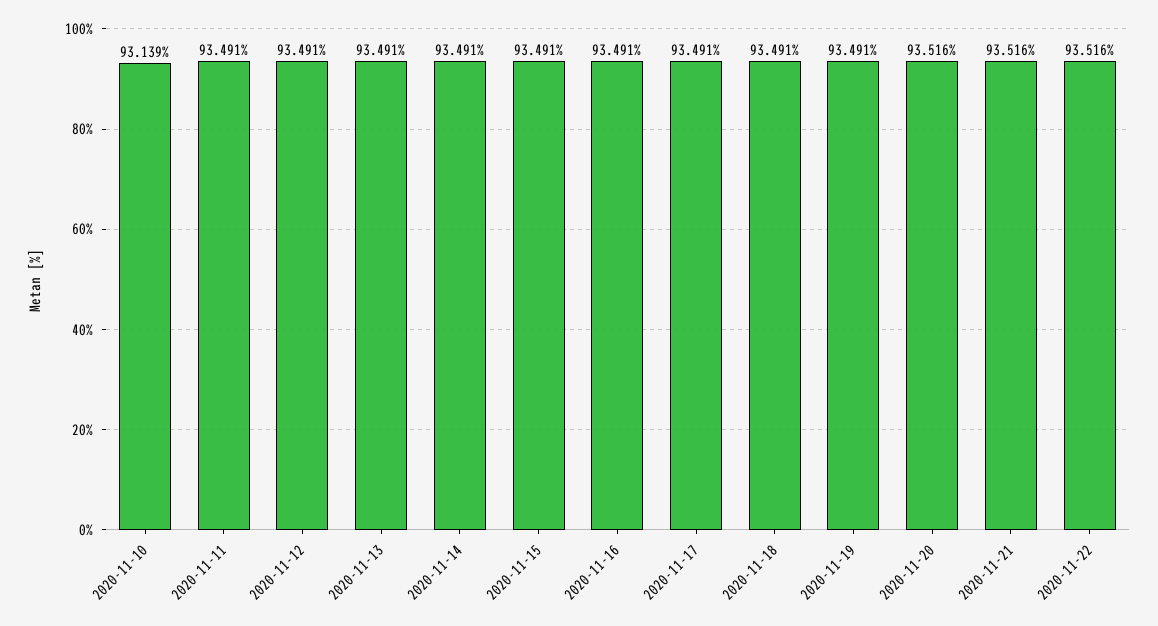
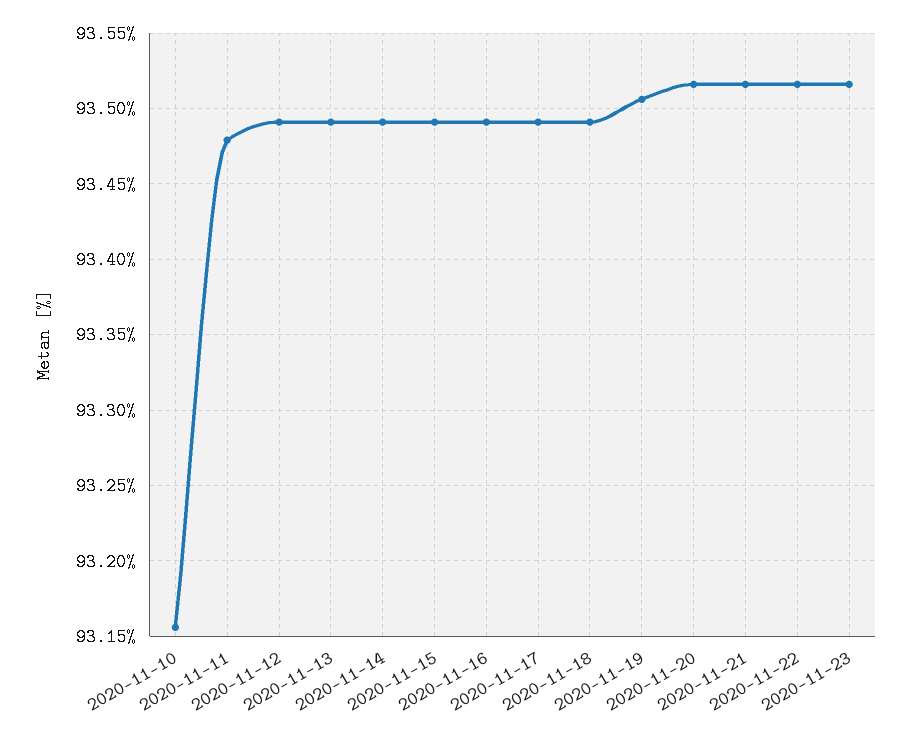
2020-11-10: 93.139 -> 93.155
2020-11-11: 93.491 -> 93.48
2020-11-19: 93.491 -> 93.505
2020-11-23: none -> 93.515

